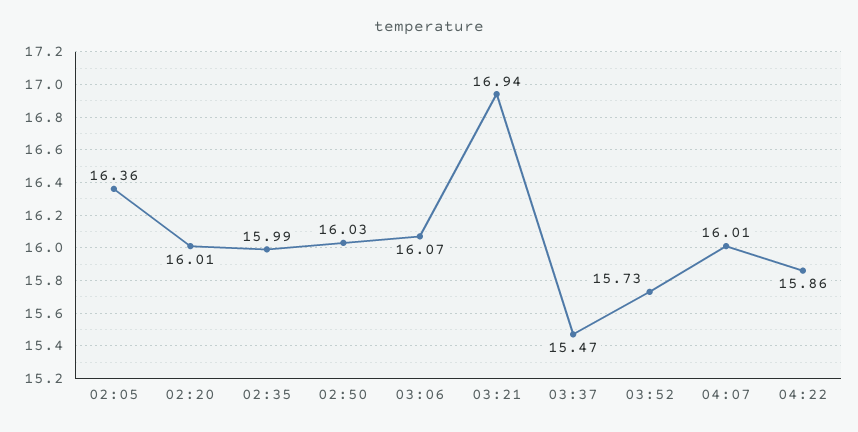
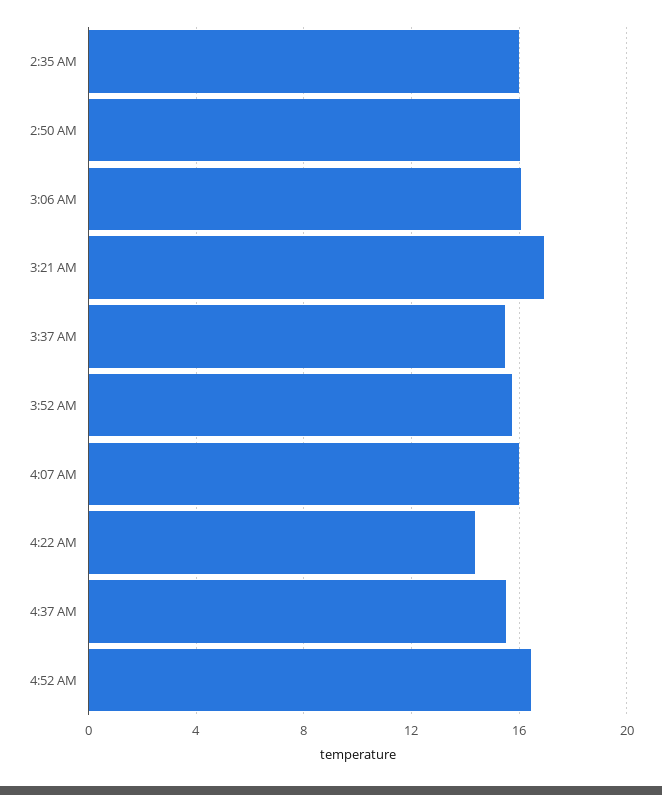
02:05: 16.36 -> none
02:20: 16.01 -> none
04:22: 15.86 -> 14.5
4:37 AM: none -> 15.5
4:52 AM: none -> 16.5

